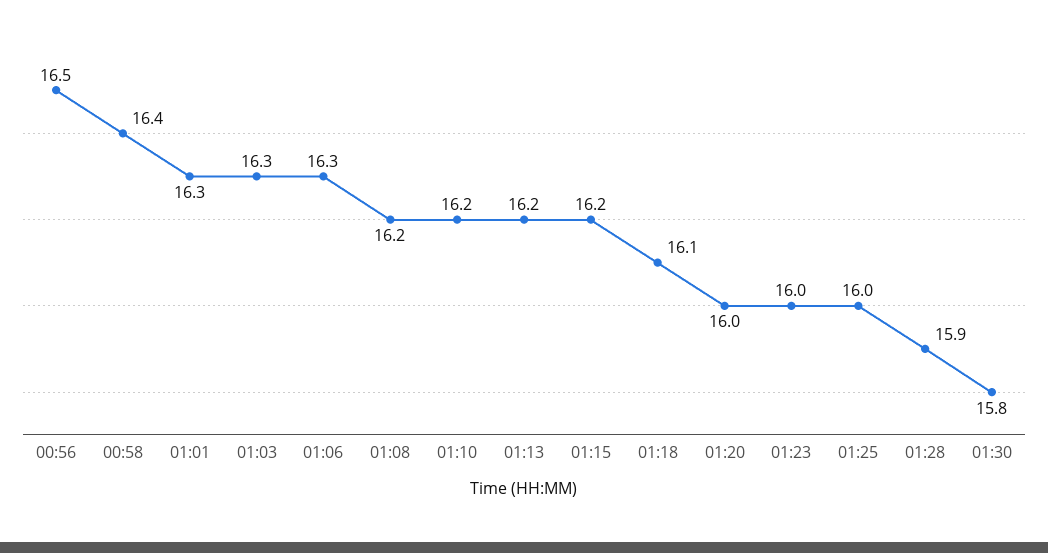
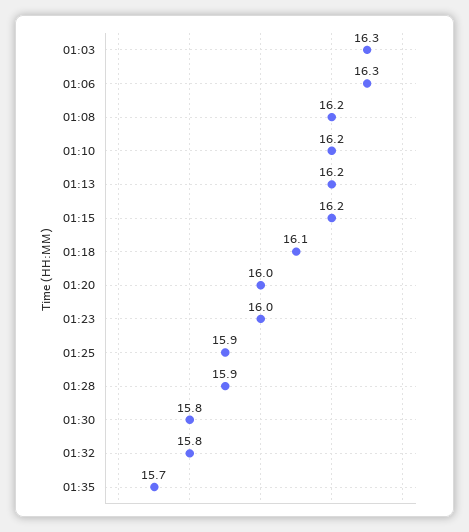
00:56: 16.5 -> none
00:58: 16.4 -> none
01:01: 16.3 -> none
01:25: 16 -> 15.9
01:32: none -> 15.8
01:35: none -> 15.7

